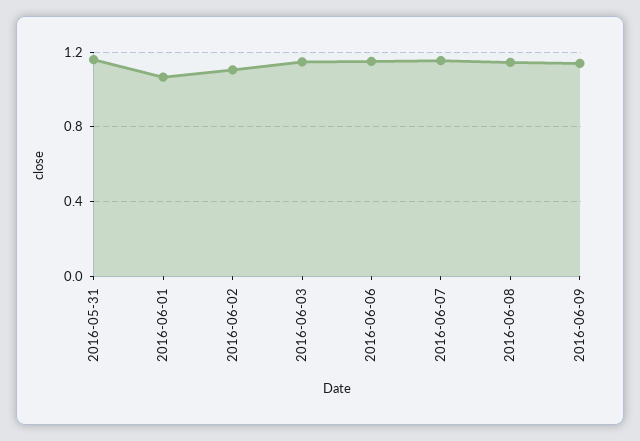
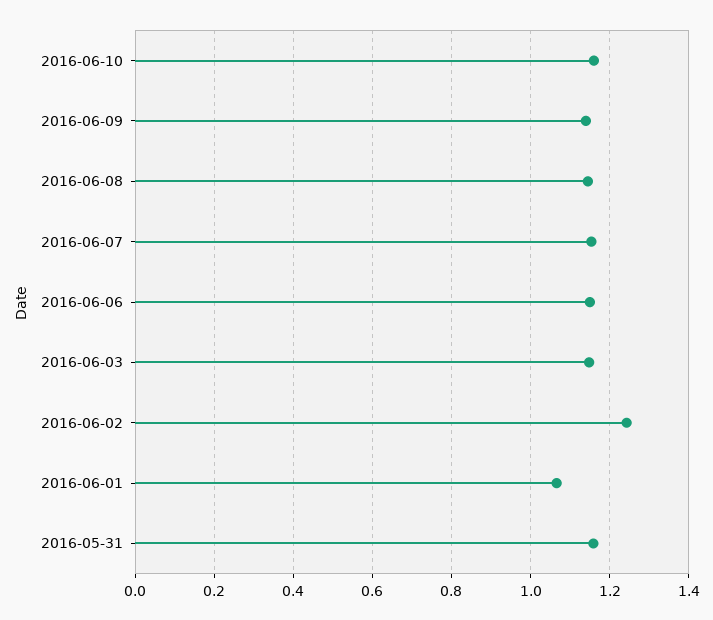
2016-06-02: 1.1 -> 1.24
2016-06-10: none -> 1.16

